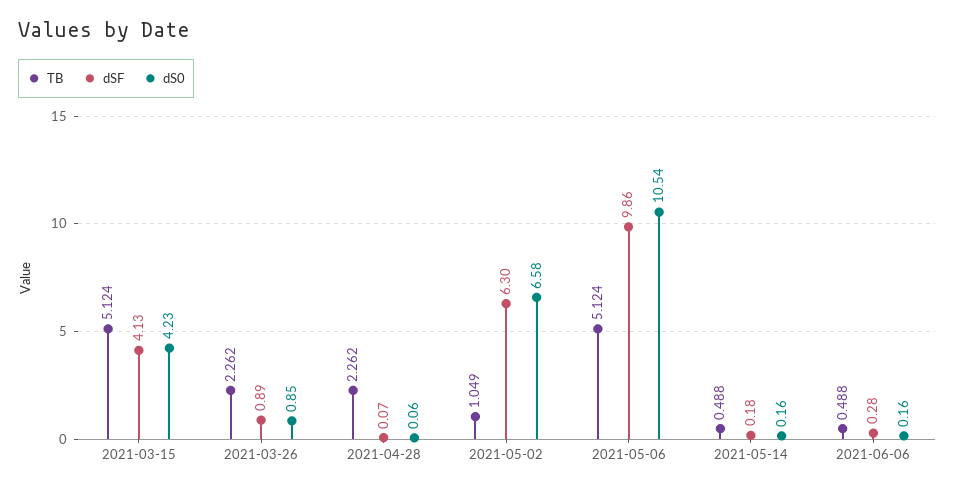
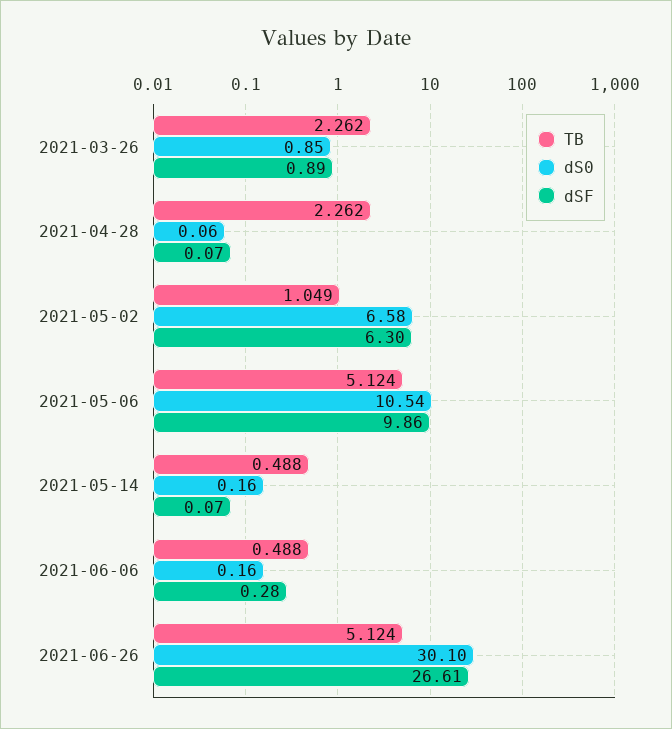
TB, 2021-03-15: 5.124 -> none
dSF, 2021-03-15: 4.13 -> none
dS0, 2021-03-15: 4.23 -> none
dSF, 2021-05-14: 0.18 -> 0.07
TB, 2021-06-26: none -> 5.124
dS0, 2021-06-26: none -> 30.1
dSF, 2021-06-26: none -> 26.61

